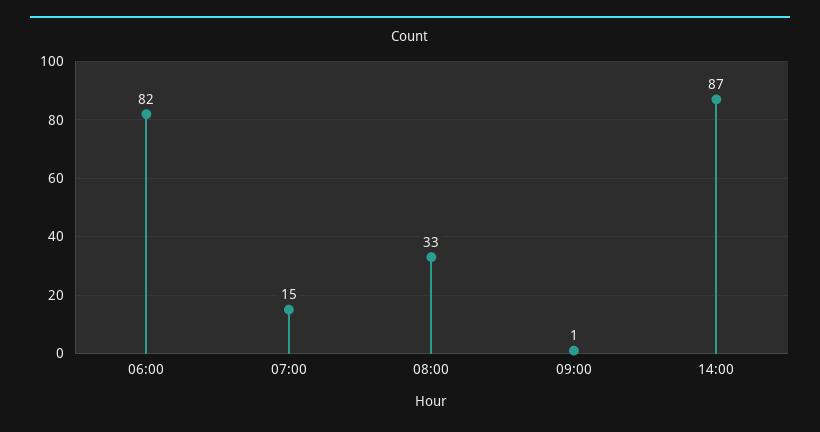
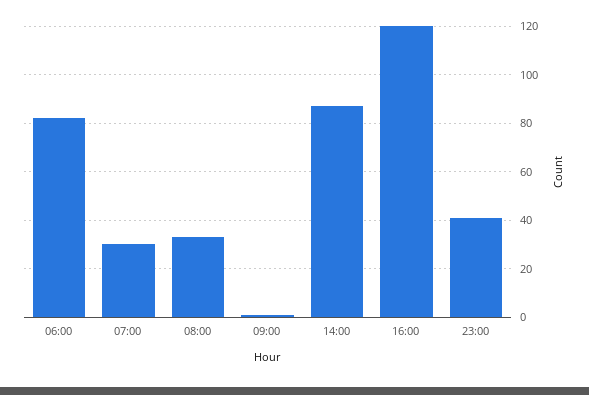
07:00: 15 -> 30
16:00: none -> 120
23:00: none -> 40

